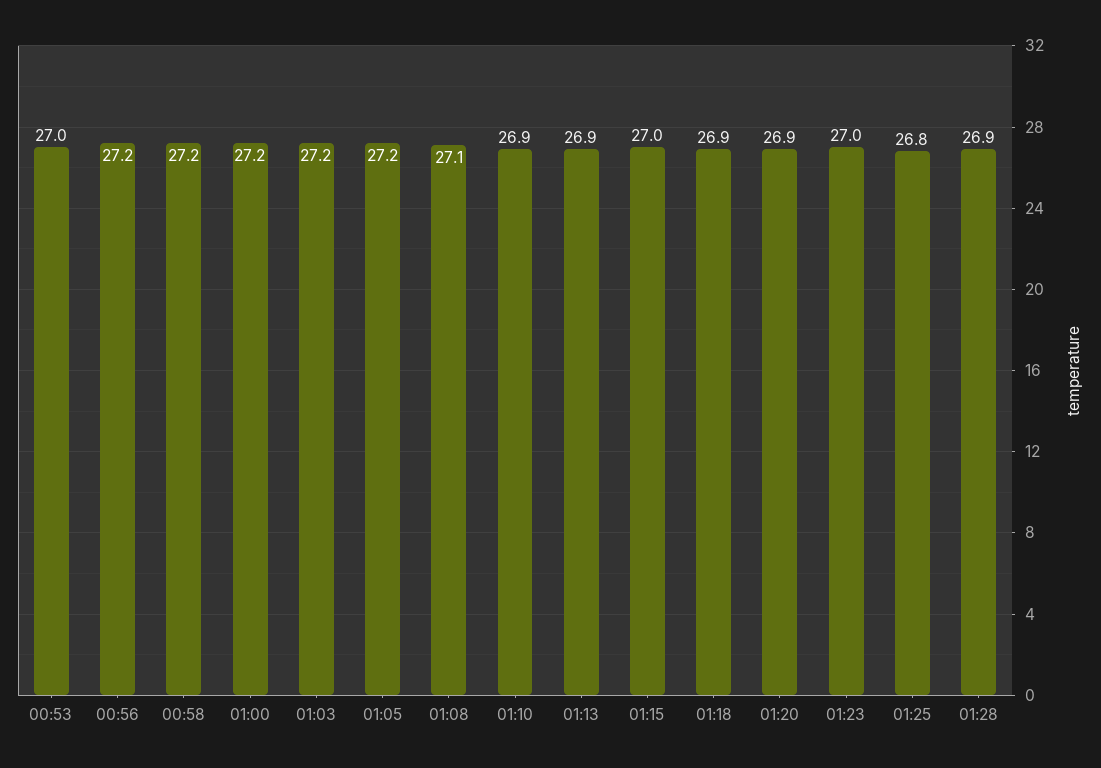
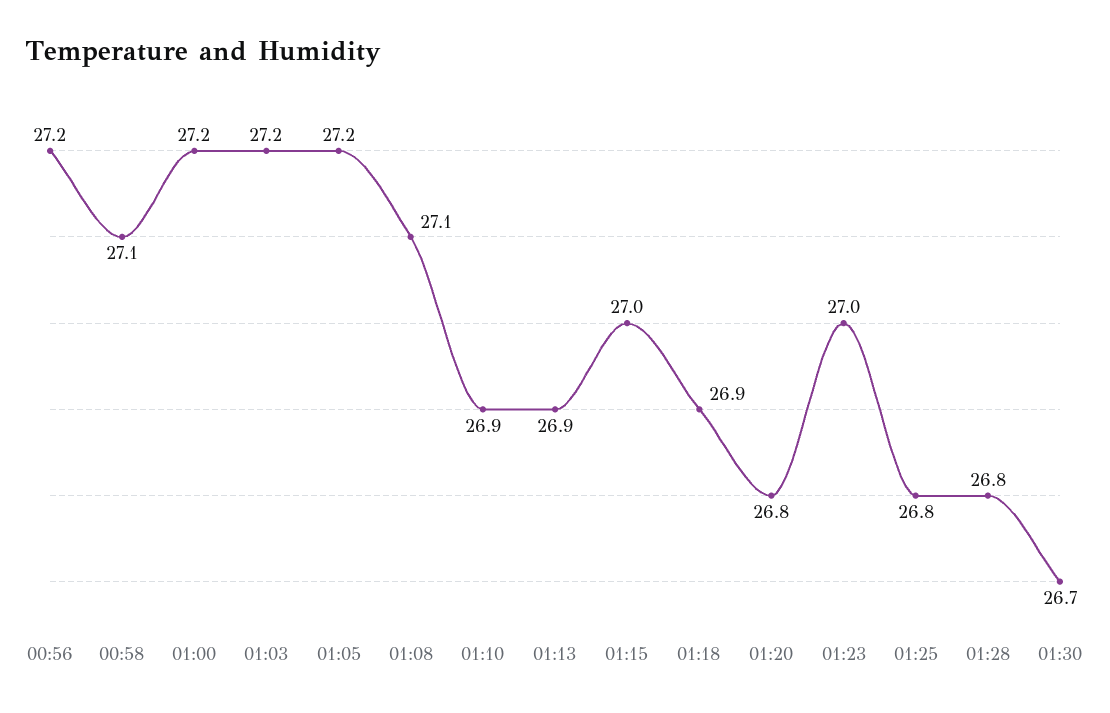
00:53: 27 -> none
00:58: 27.2 -> 27.1
01:20: 26.9 -> 26.8
01:28: 26.9 -> 26.8
01:30: none -> 26.7

